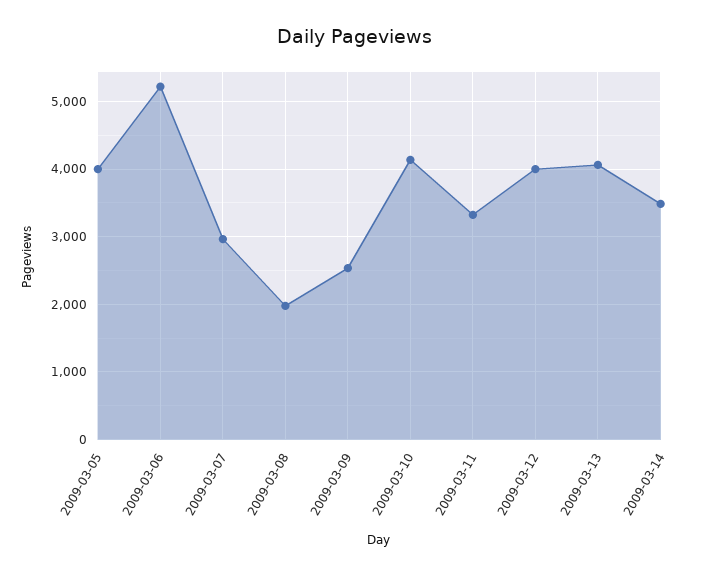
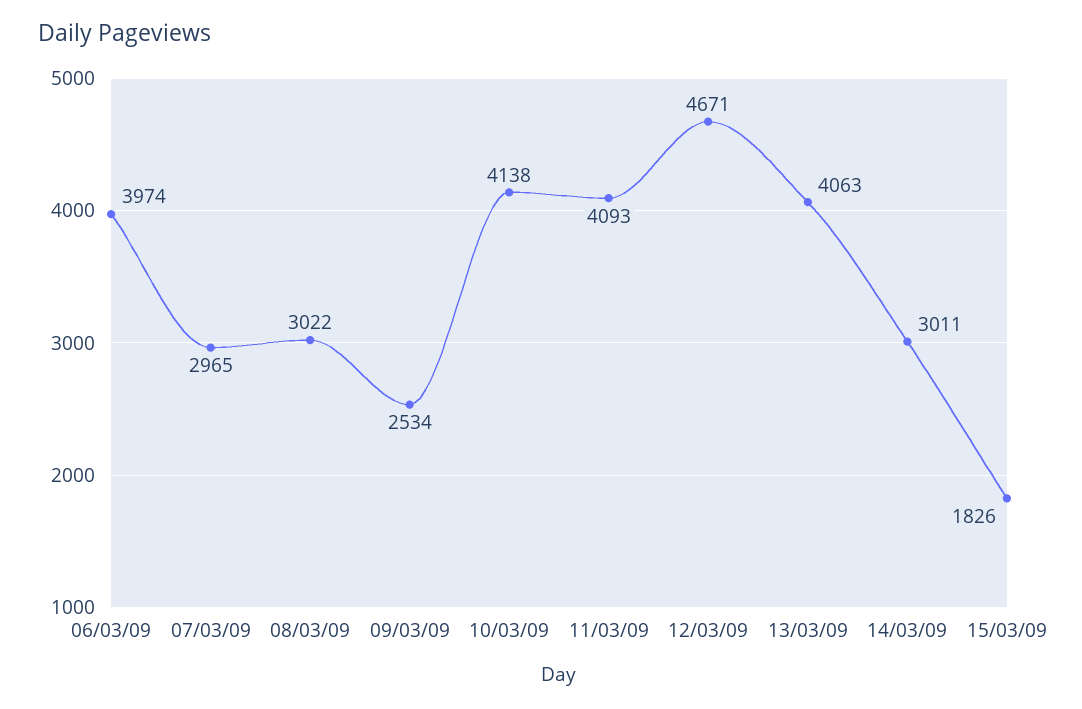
2009-03-05: 4000 -> none
2009-03-06: 5200 -> 3974
2009-03-08: 2000 -> 3022
2009-03-11: 3300 -> 4093
2009-03-12: 4000 -> 4671
2009-03-14: 3500 -> 3011
15/03/09: none -> 1826

